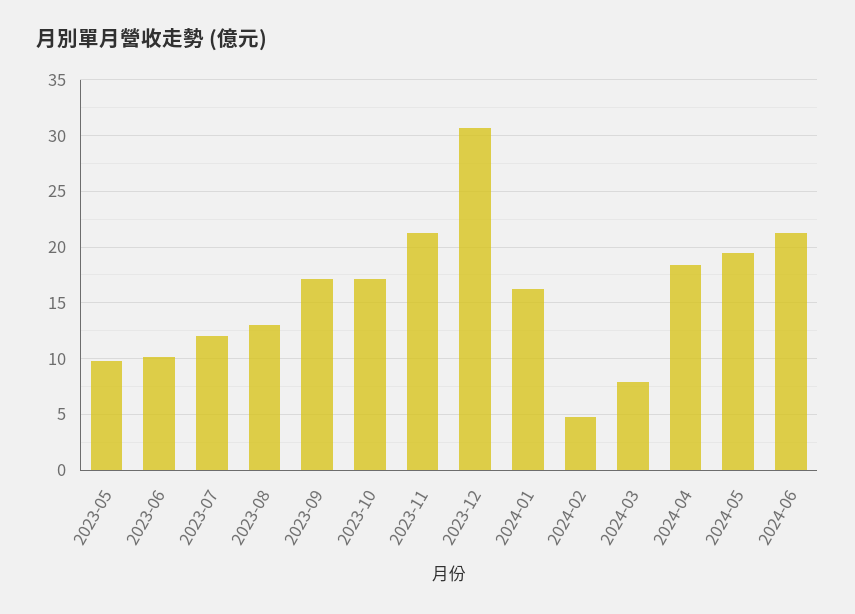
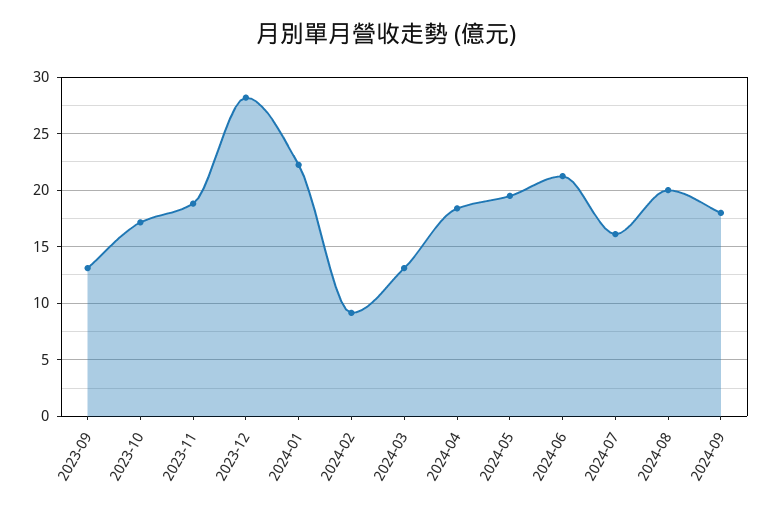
2023-05: 10 -> none
2023-06: 10 -> none
2023-07: 12 -> none
2023-08: 13 -> none
2023-09: 17 -> 13
2023-11: 21 -> 19
2023-12: 31 -> 28
2024-01: 16 -> 22
2024-02: 5 -> 9
2024-03: 8 -> 13
2024-07: none -> 16
2024-08: none -> 20
2024-09: none -> 18

